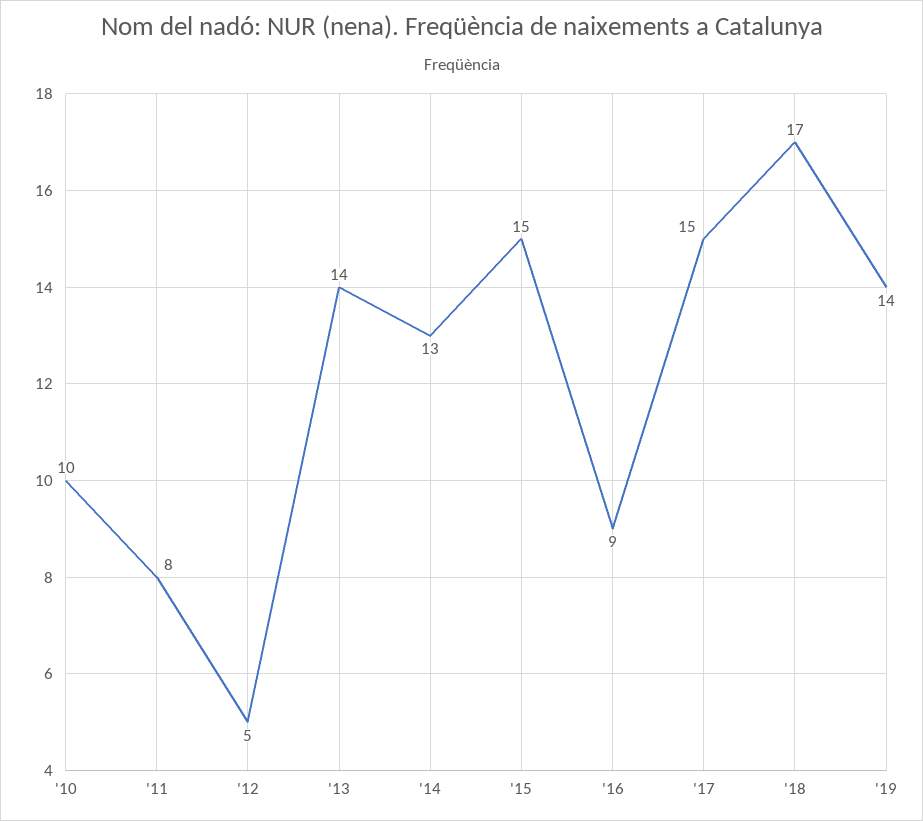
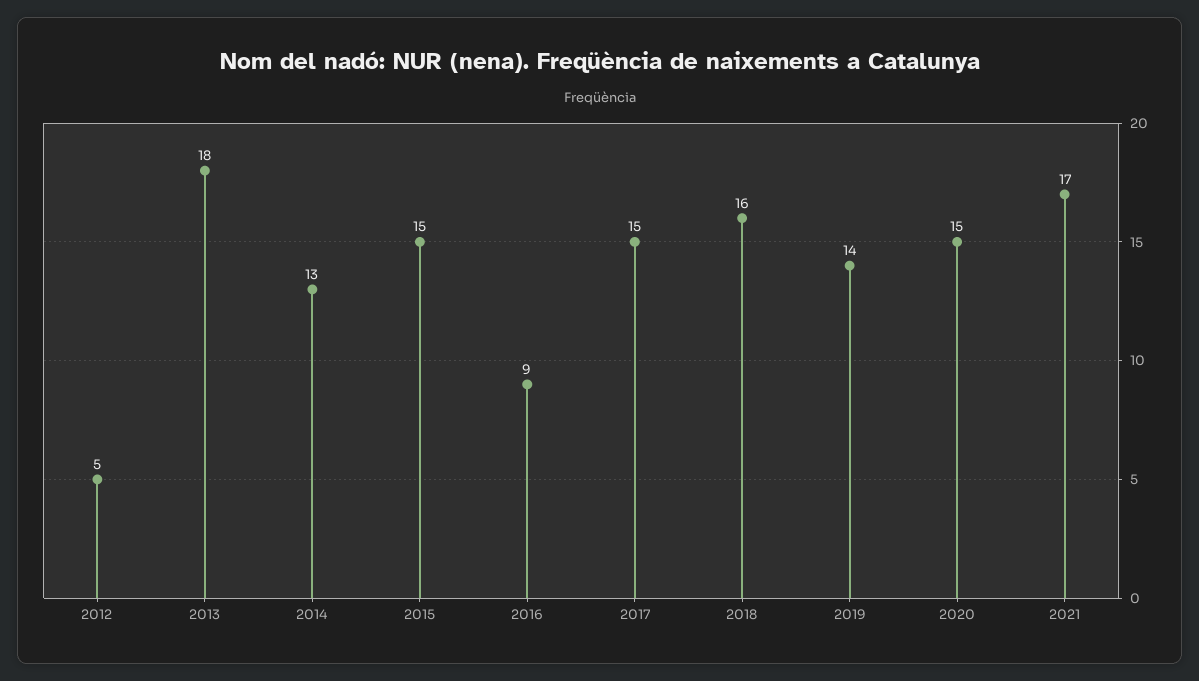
'10: 10 -> none
'11: 8 -> none
'13: 14 -> 18
'18: 17 -> 16
2020: none -> 15
2021: none -> 17

